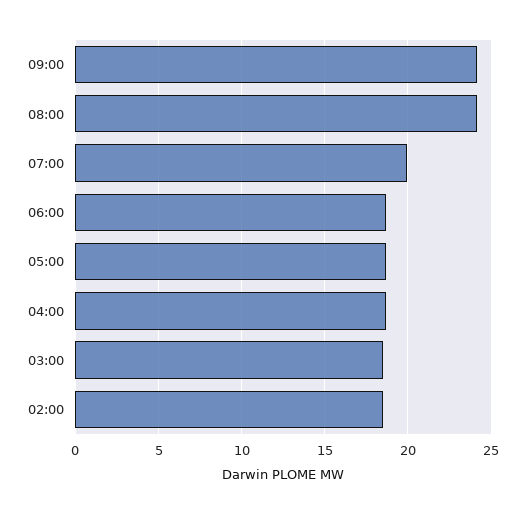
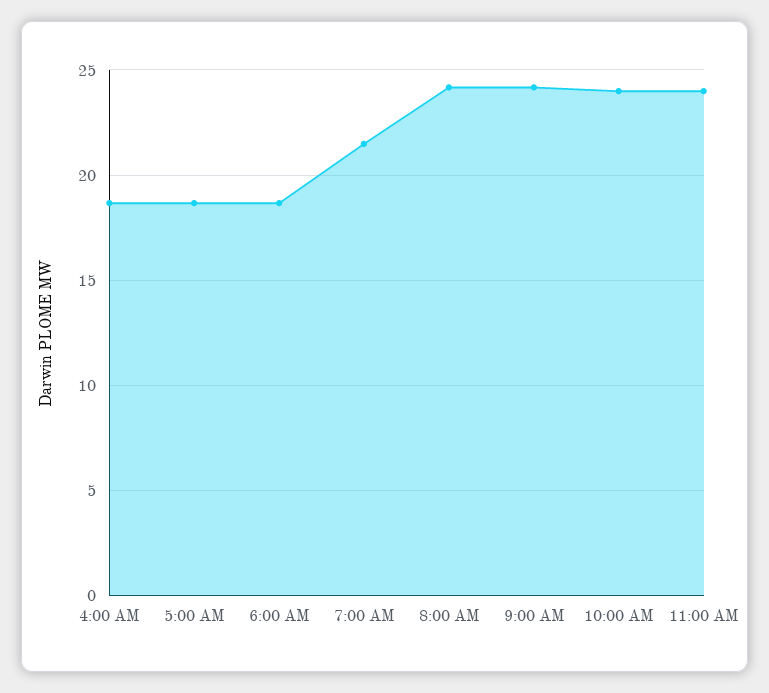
07:00: 20 -> 21.5
03:00: 18.5 -> none
02:00: 18.5 -> none
10:00 AM: none -> 24
11:00 AM: none -> 24

